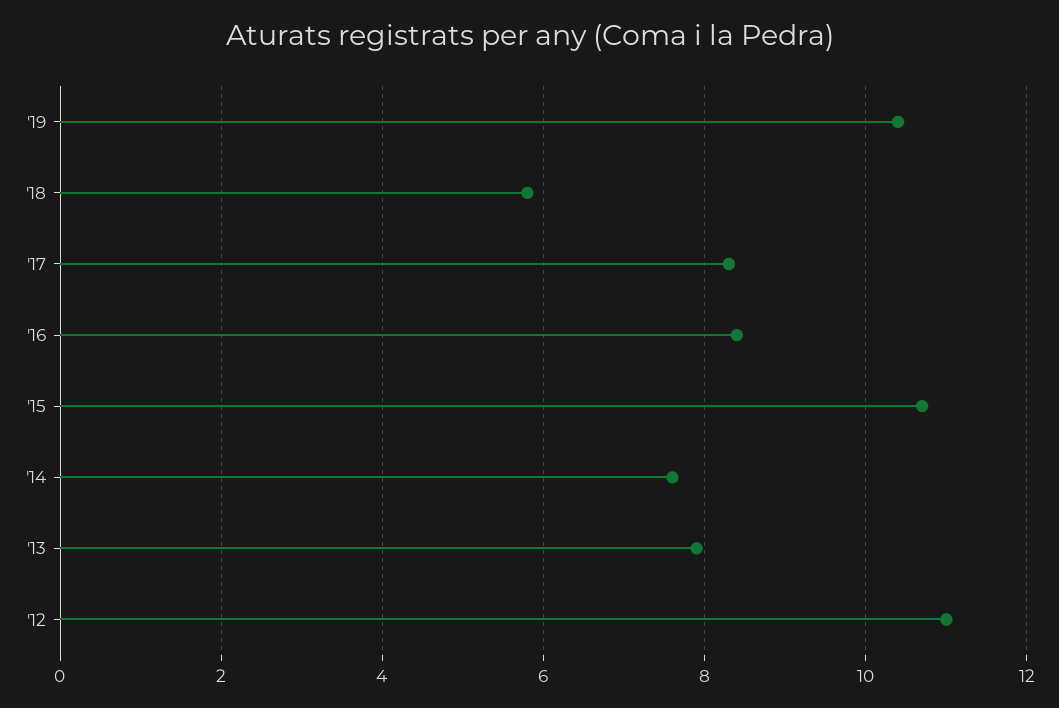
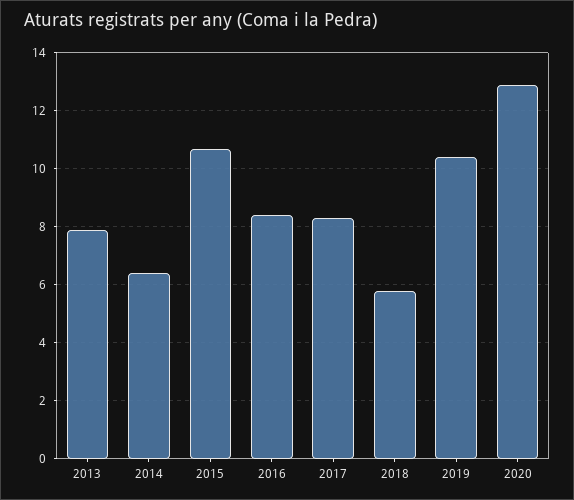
'14: 7.5 -> 6.5
'12: 11 -> none
2020: none -> 13

